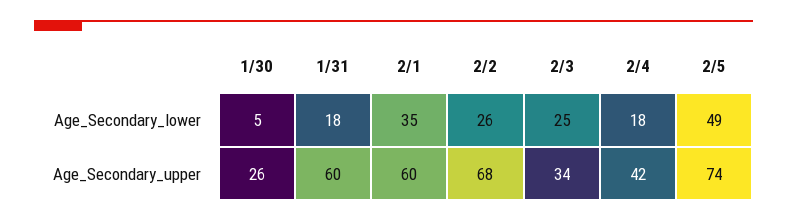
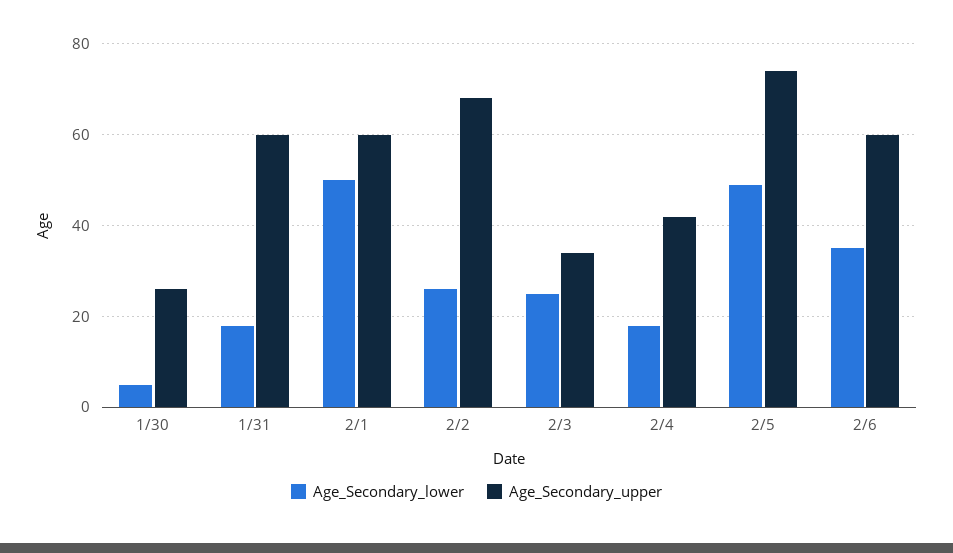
Age_Secondary_lower, 2/1: 35 -> 50
Age_Secondary_lower, 2/6: none -> 35
Age_Secondary_upper, 2/6: none -> 60

